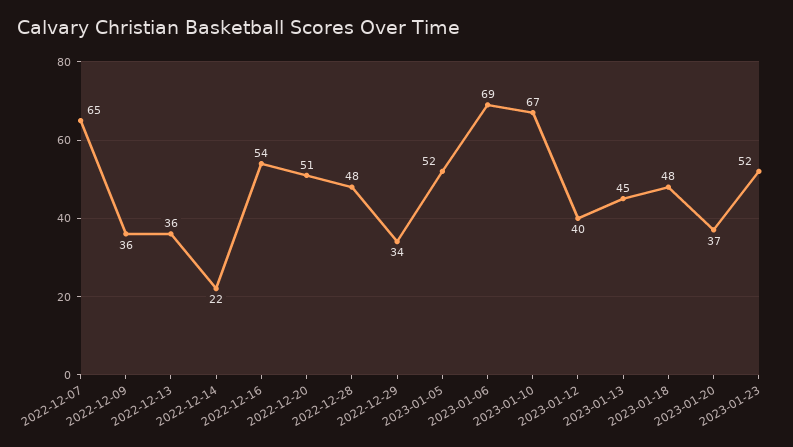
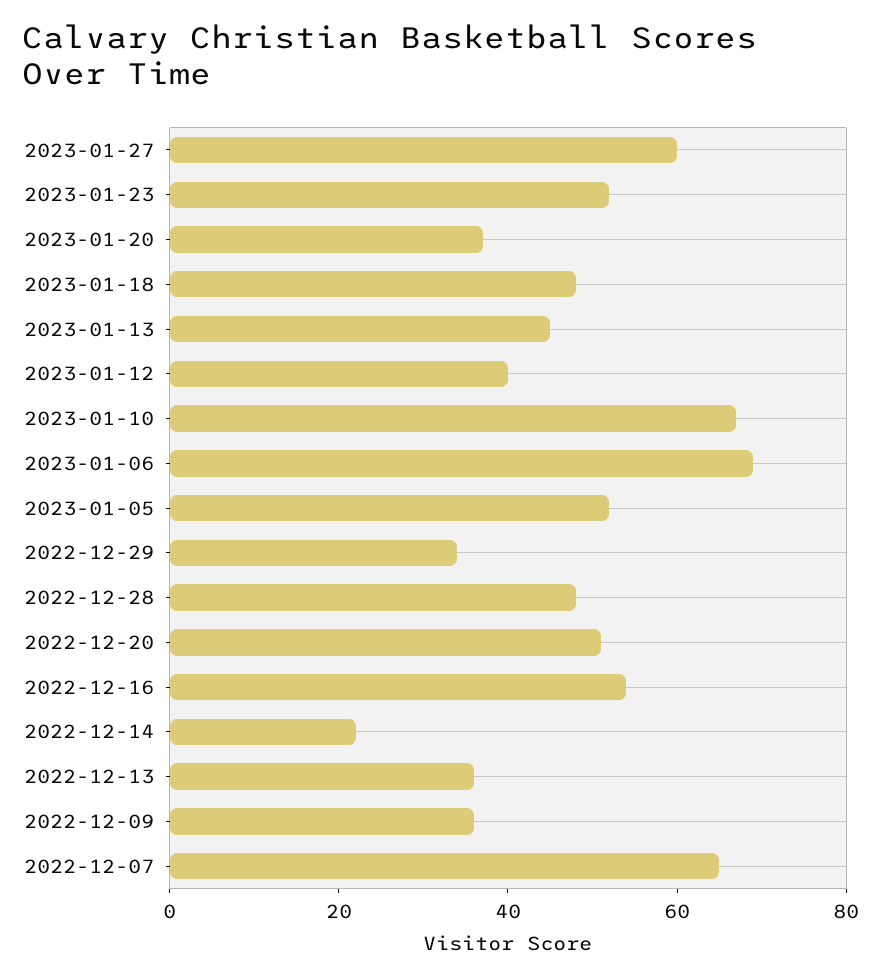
2023-01-27: none -> 60

